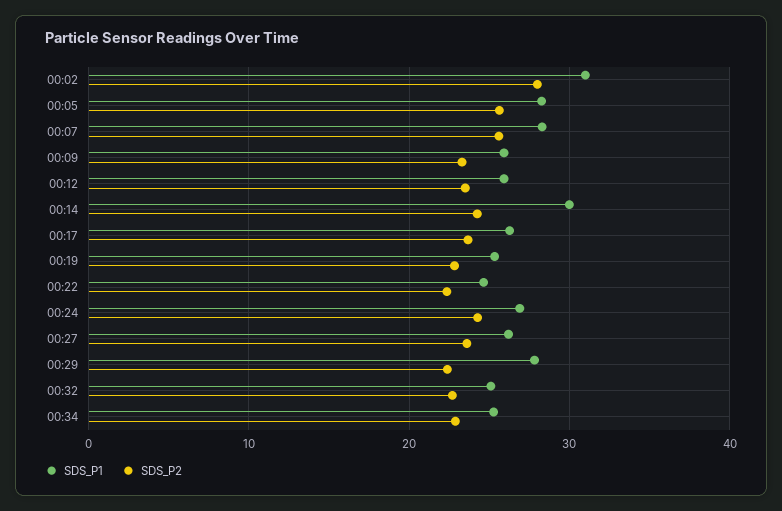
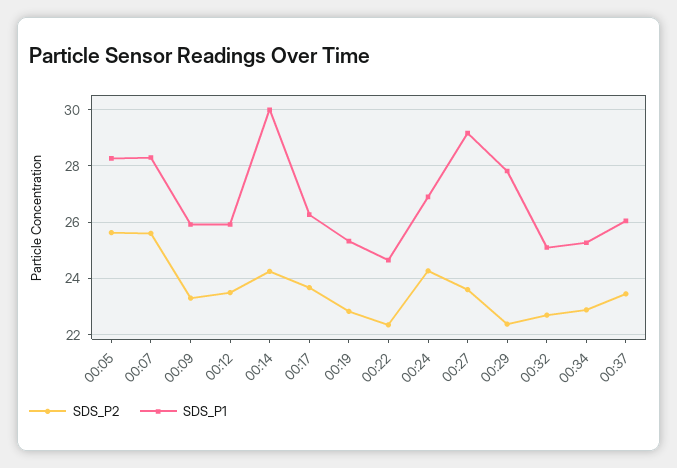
SDS_P1, 00:02: 31 -> none
SDS_P2, 00:02: 28 -> none
SDS_P1, 00:27: 26 -> 29.25
SDS_P2, 00:37: none -> 23.5
SDS_P1, 00:37: none -> 26

